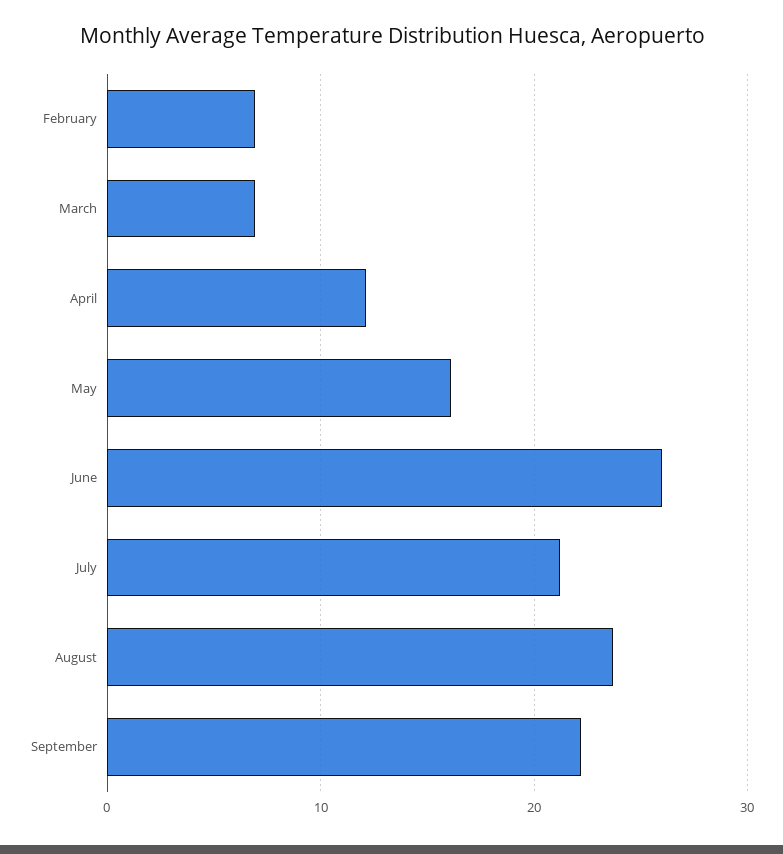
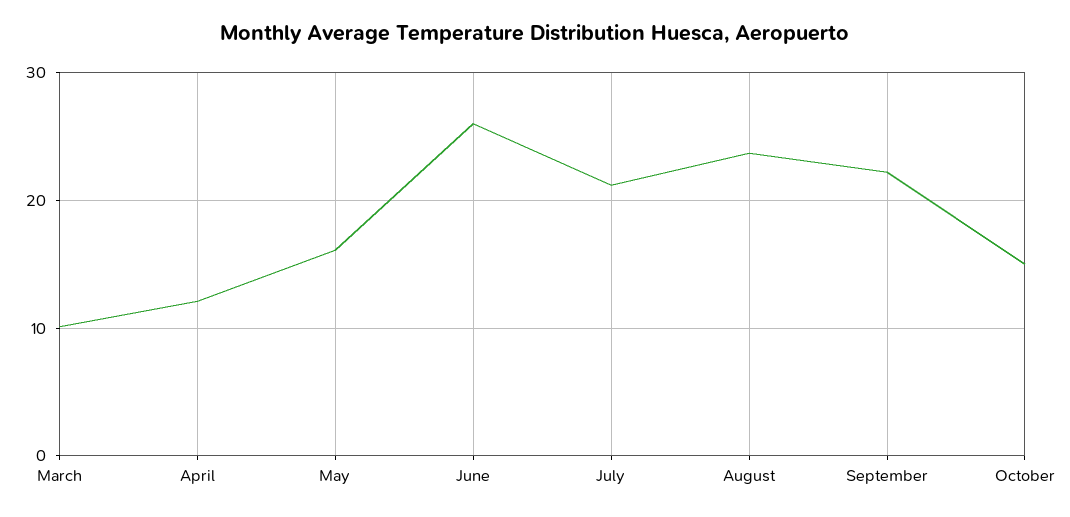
February: 7 -> none
March: 7 -> 10
October: none -> 15

